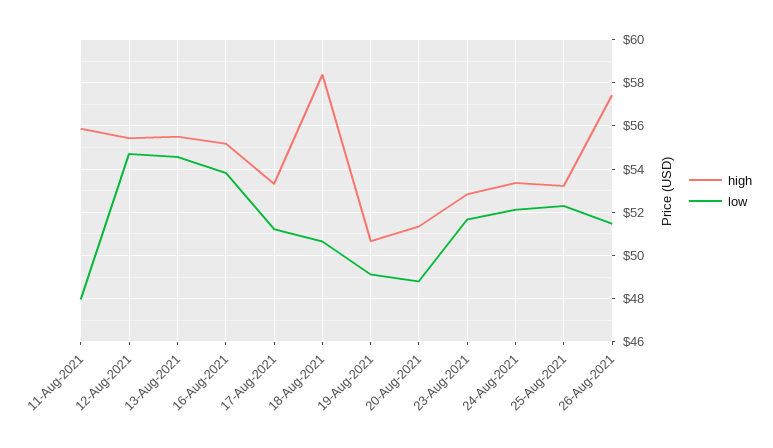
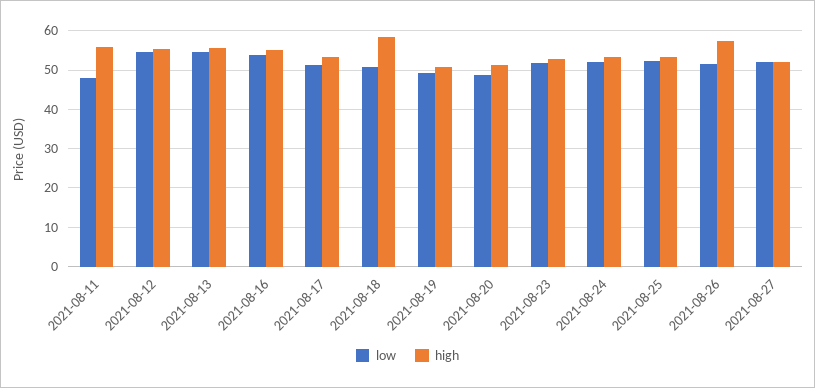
low, 2021-08-27: none -> 52
high, 2021-08-27: none -> 52

